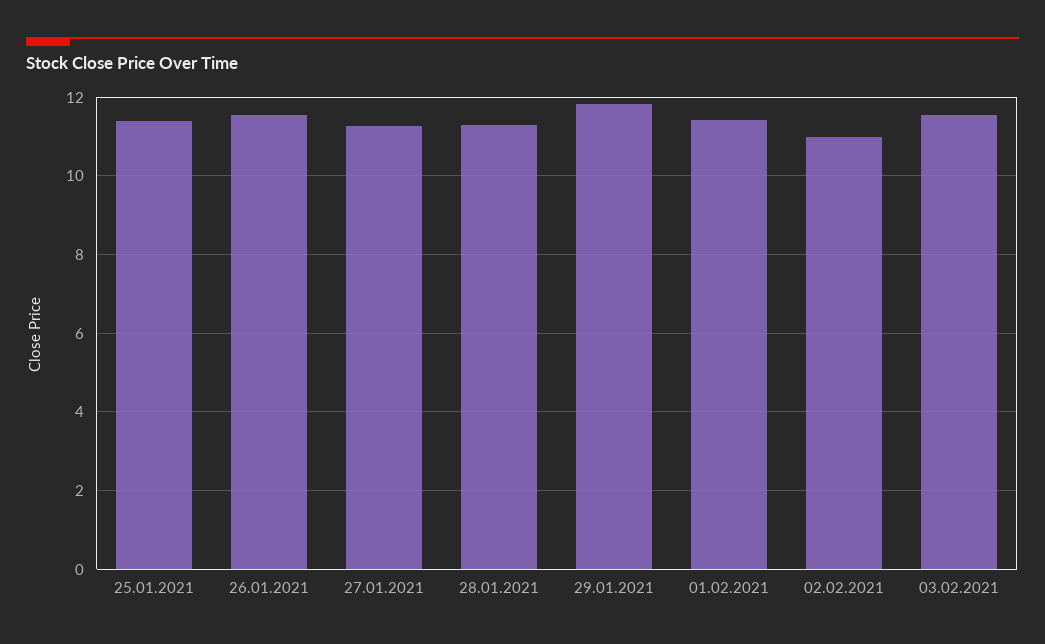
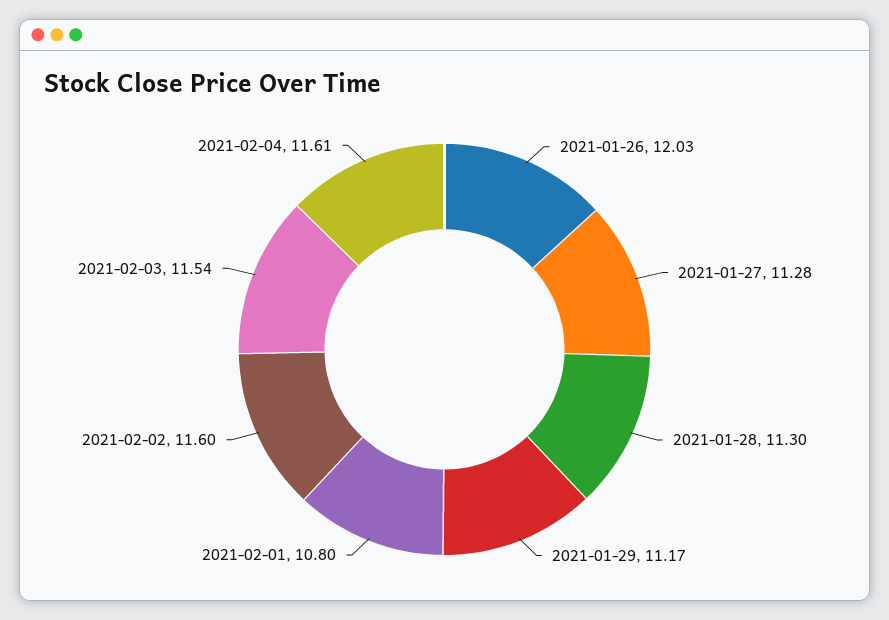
25.01.2021: 11.4 -> none
26.01.2021: 11.6 -> 12.03
29.01.2021: 11.8 -> 11.17
01.02.2021: 11.4 -> 10.8
02.02.2021: 11 -> 11.6
2021-02-04: none -> 11.61

